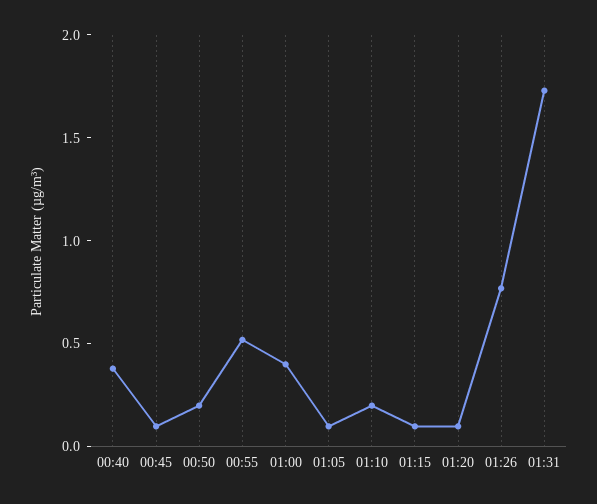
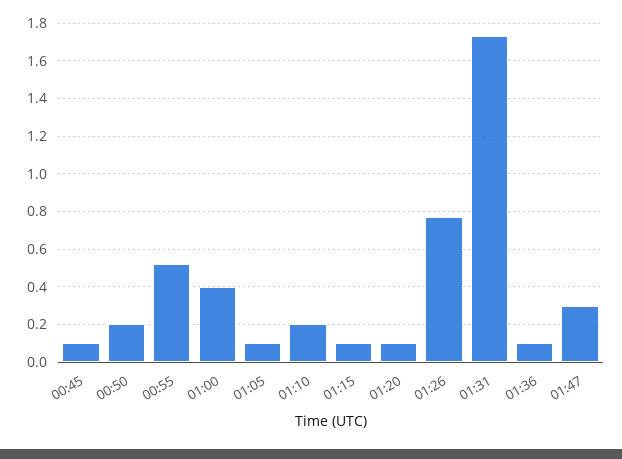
00:40: 0.4 -> none
01:36: none -> 0.1
01:47: none -> 0.3

